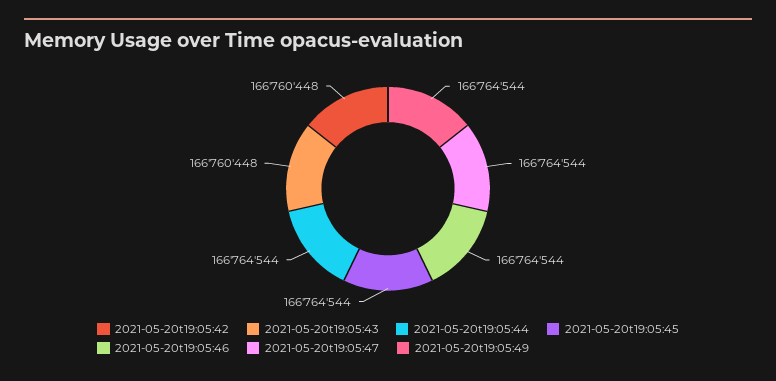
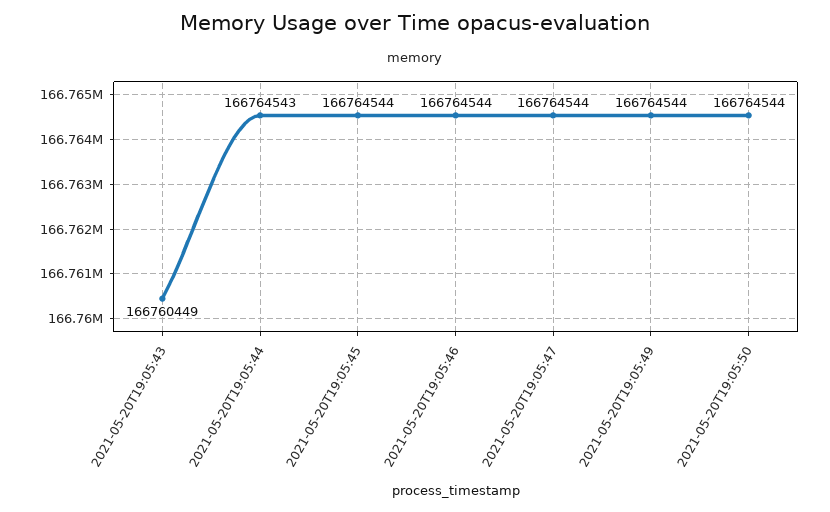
2021-05-20t19:05:42: 166760448 -> none
2021-05-20t19:05:43: 166760448 -> 166760449
2021-05-20t19:05:44: 166764544 -> 166764543
2021-05-20T19:05:50: none -> 166764544

